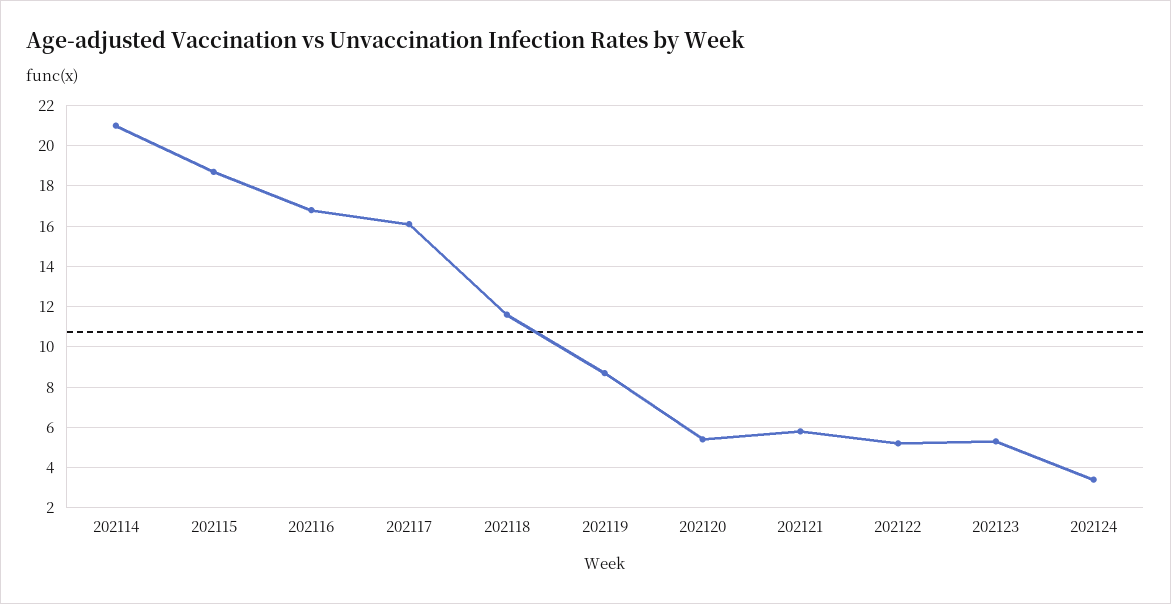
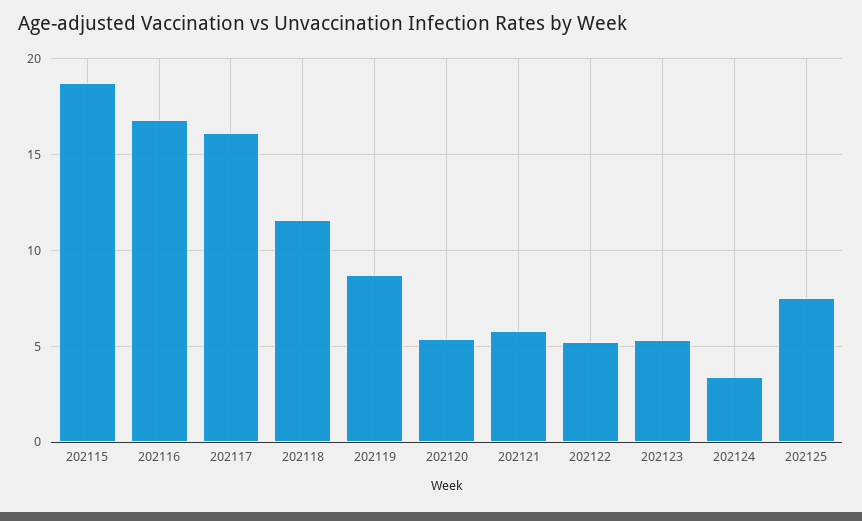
202114: 21 -> none
202125: none -> 7.5

